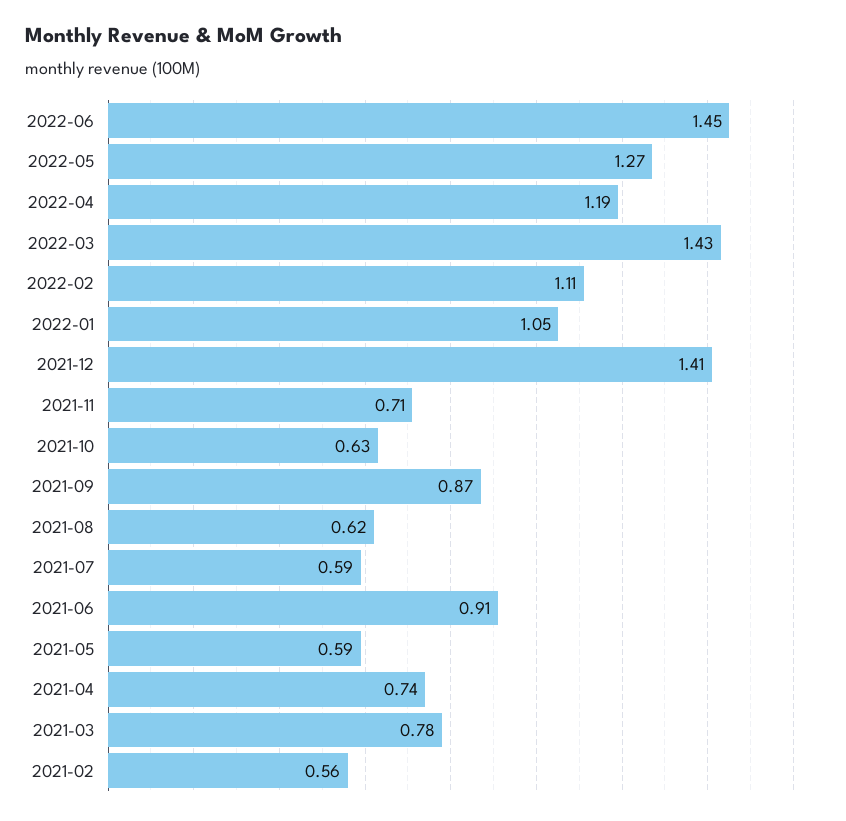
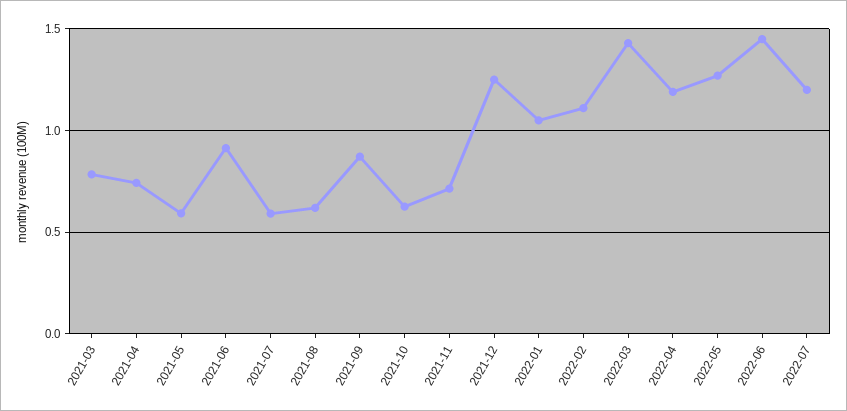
2021-12: 1.41 -> 1.25
2021-02: 0.56 -> none
2022-07: none -> 1.2

